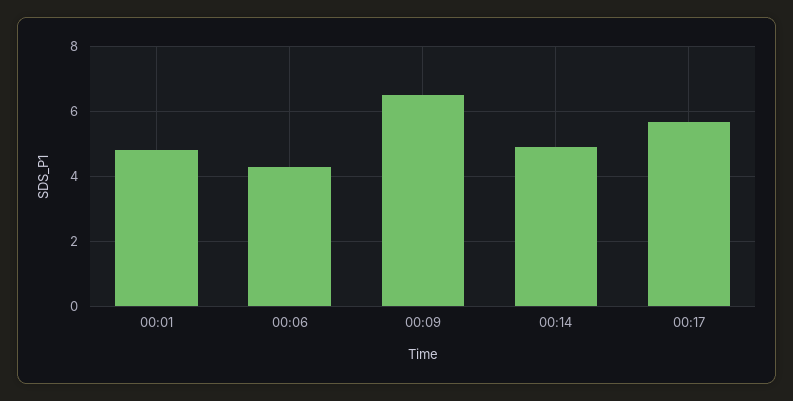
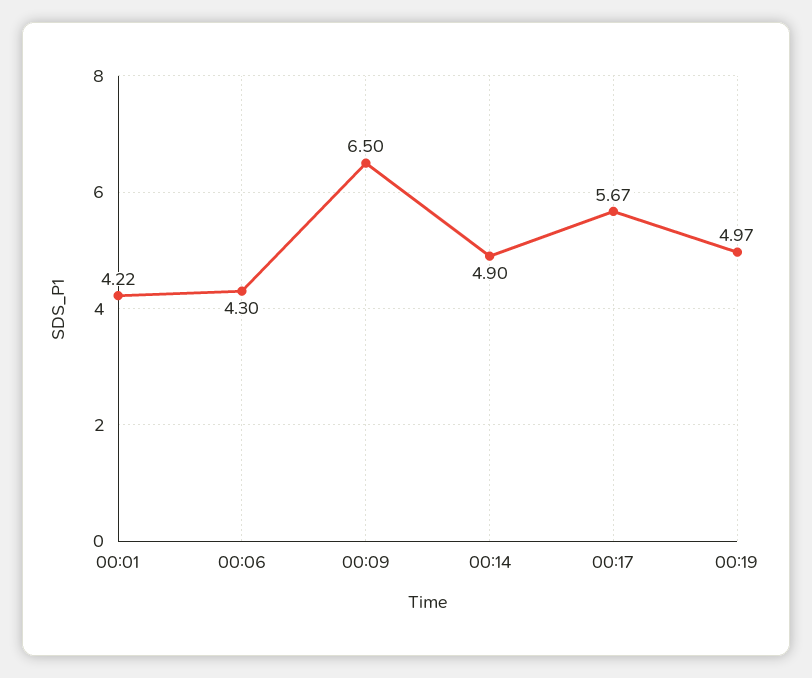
00:01: 4.8 -> 4.22
00:19: none -> 4.97

